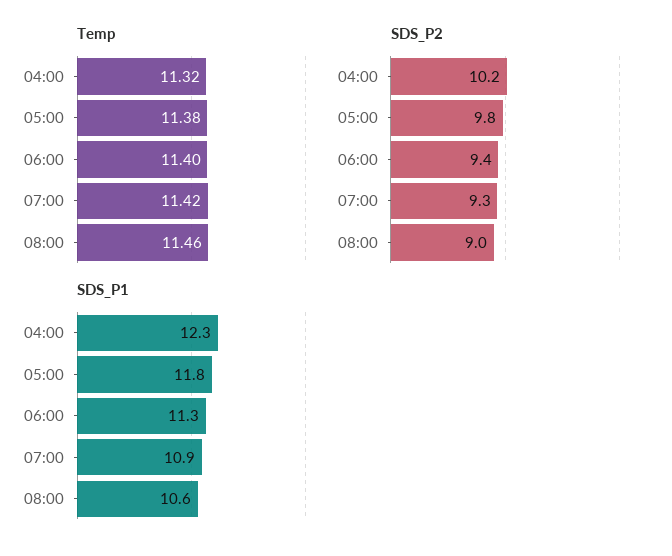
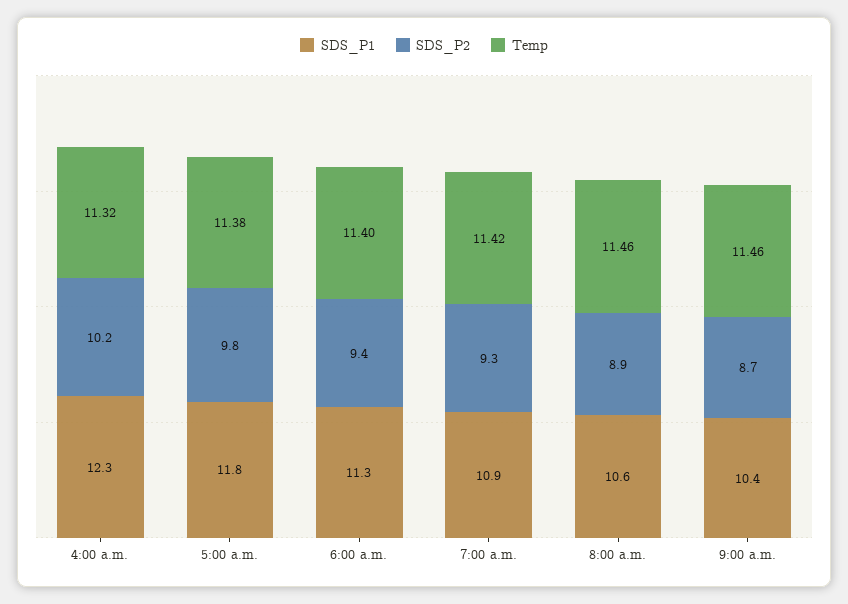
SDS_P2, 08:00: 9 -> 8.9
SDS_P1, 9:00 a.m.: none -> 10.4
SDS_P2, 9:00 a.m.: none -> 8.7
Temp, 9:00 a.m.: none -> 11.46

